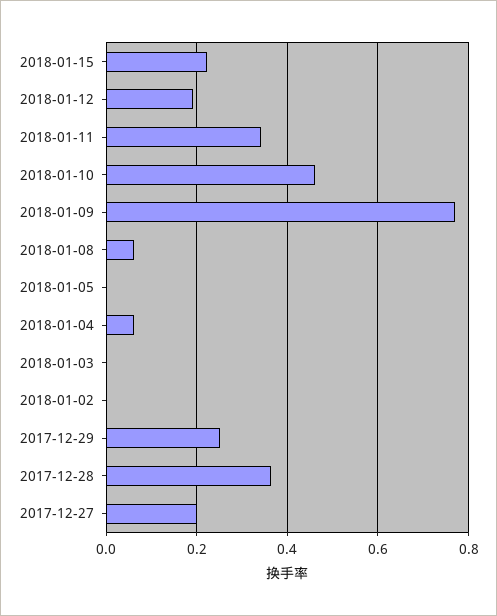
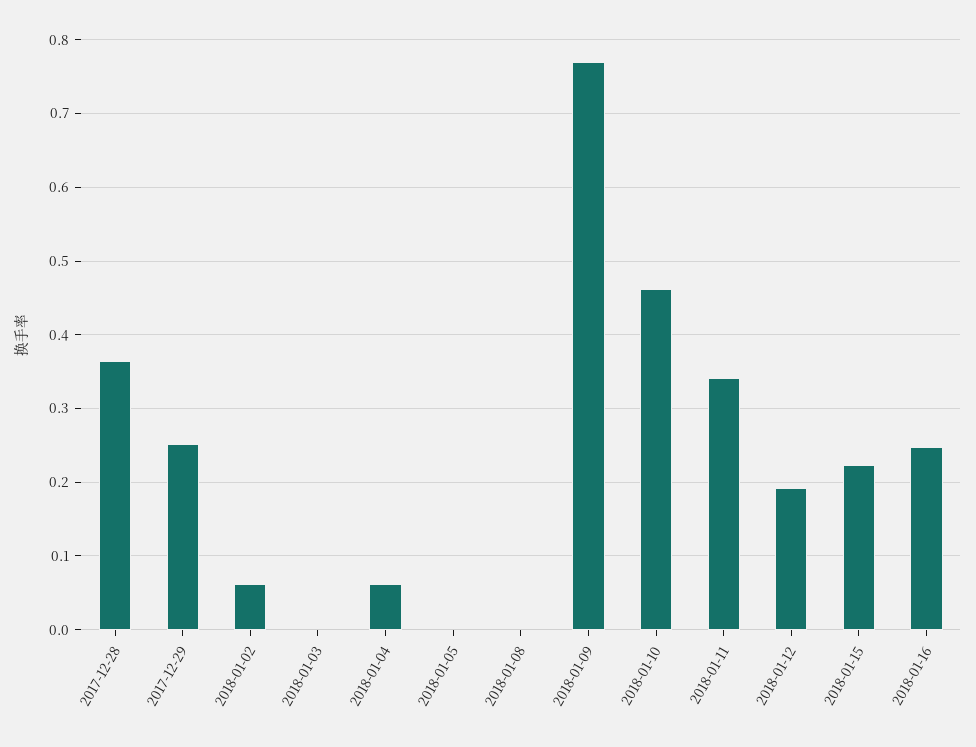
2018-01-08: 0.06 -> 0
2018-01-02: 0 -> 0.06
2017-12-27: 0.2 -> none
2018-01-16: none -> 0.25

